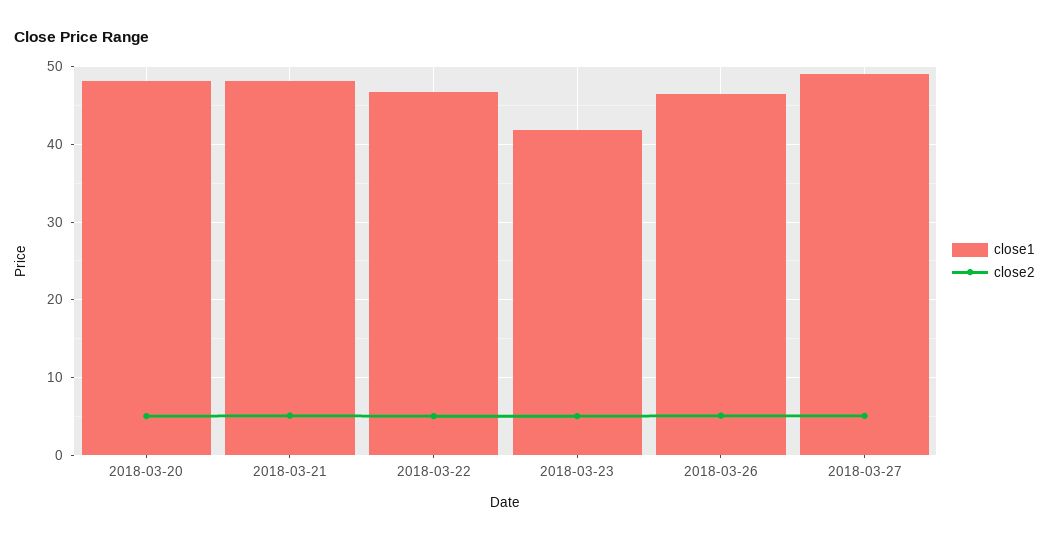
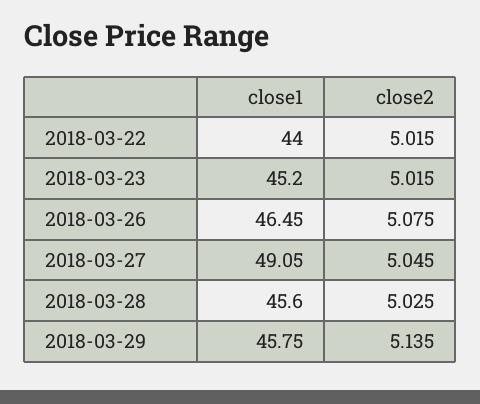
close1, 2018-03-20: 48 -> none
close2, 2018-03-20: 5 -> none
close1, 2018-03-21: 48 -> none
close2, 2018-03-21: 5 -> none
close1, 2018-03-22: 47 -> 44
close1, 2018-03-23: 42 -> 45.2
close1, 2018-03-28: none -> 45.6
close2, 2018-03-28: none -> 5.025
close1, 2018-03-29: none -> 45.75
close2, 2018-03-29: none -> 5.135

